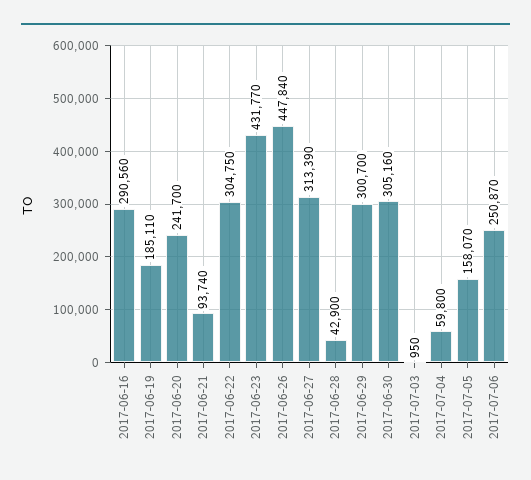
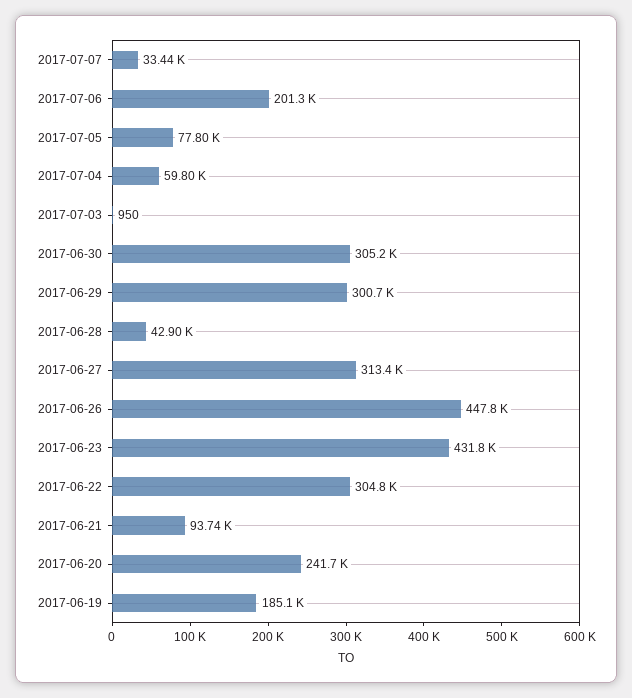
2017-06-16: 290560 -> none
2017-07-05: 158070 -> 77800
2017-07-06: 250870 -> 201300
2017-07-07: none -> 33440

